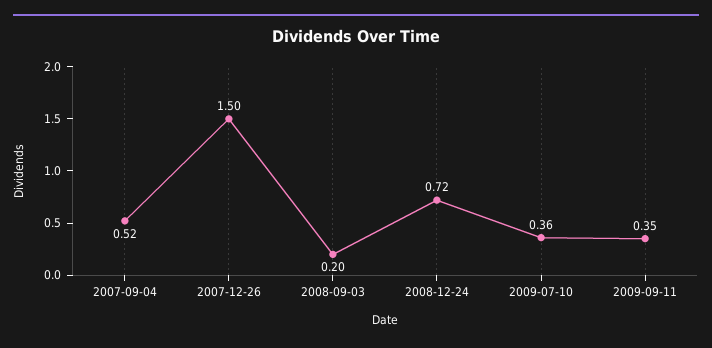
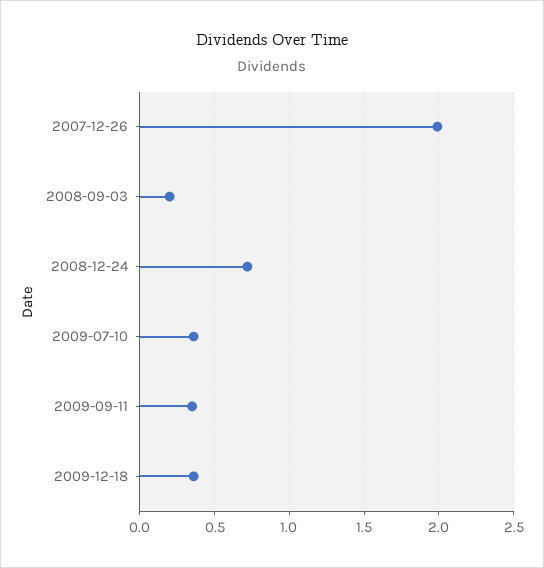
2007-09-04: 0.52 -> none
2007-12-26: 1.5 -> 2
2009-12-18: none -> 0.35

